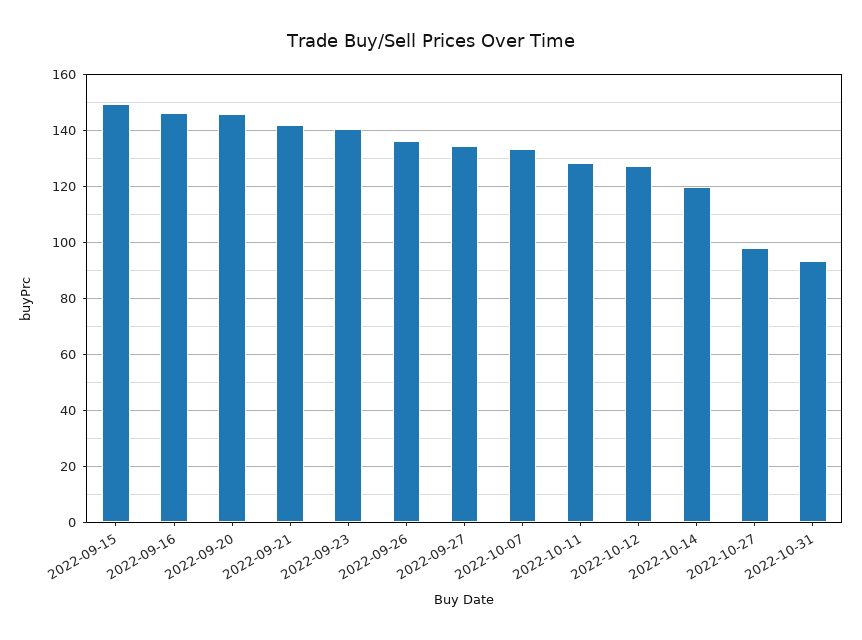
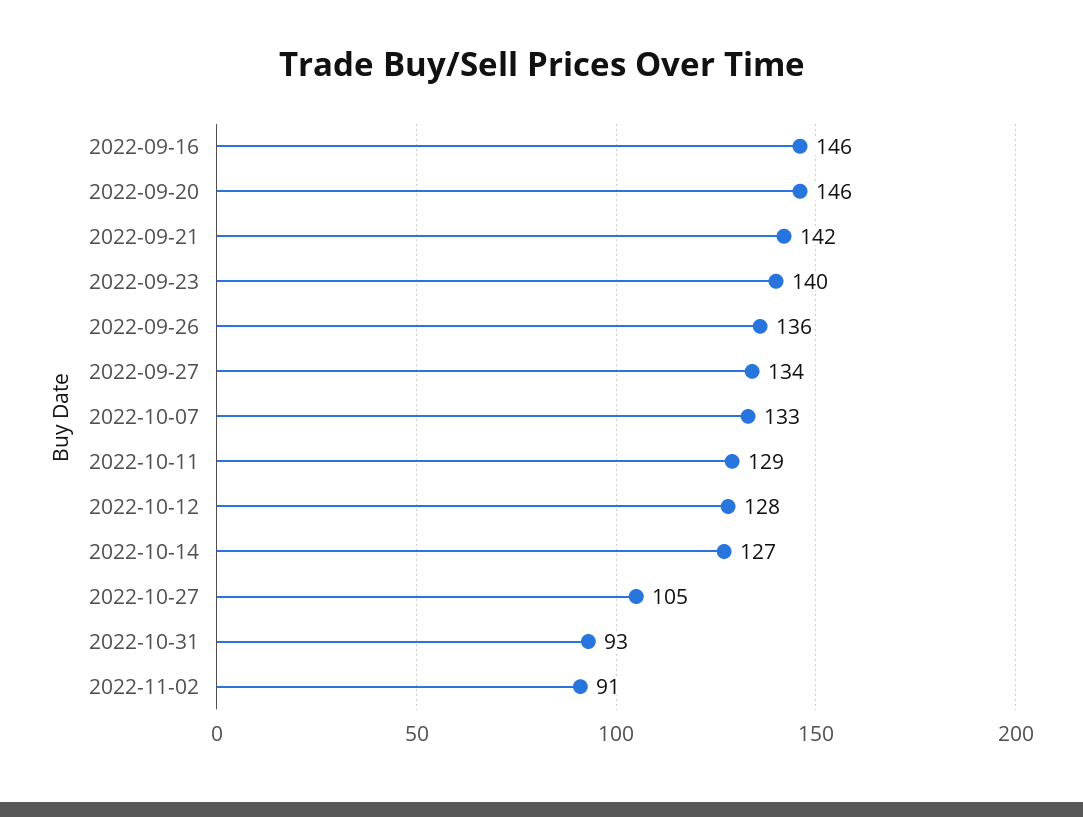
2022-09-15: 150 -> none
2022-10-14: 120 -> 127
2022-10-27: 97.5 -> 105
2022-11-02: none -> 91

